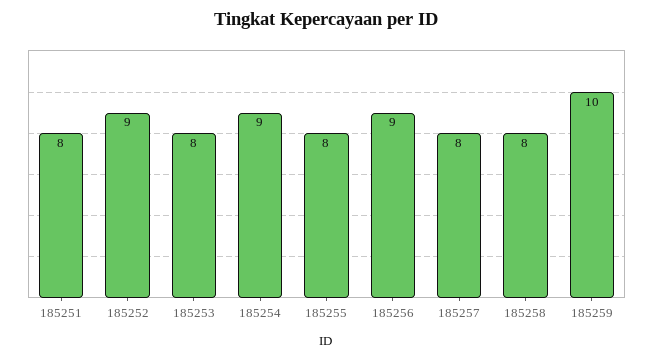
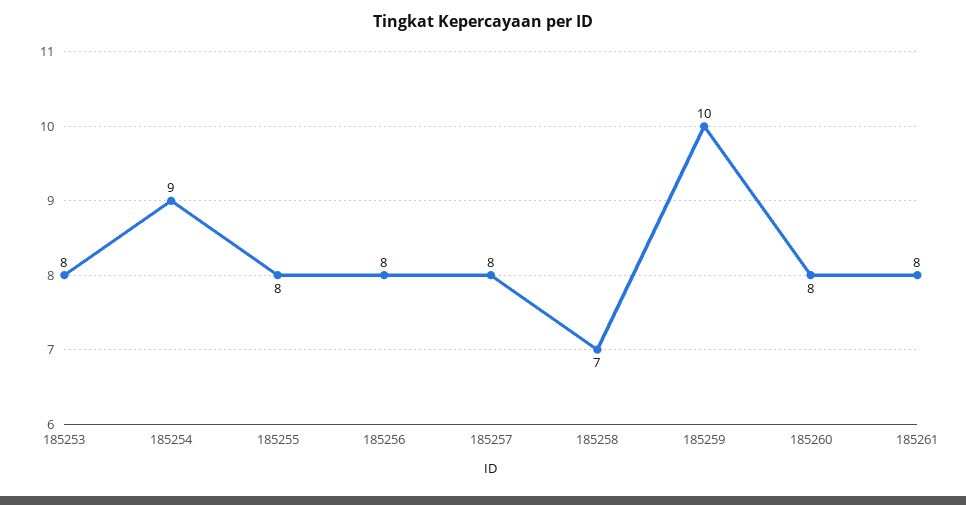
185251: 8 -> none
185252: 9 -> none
185256: 9 -> 8
185258: 8 -> 7
185260: none -> 8
185261: none -> 8

